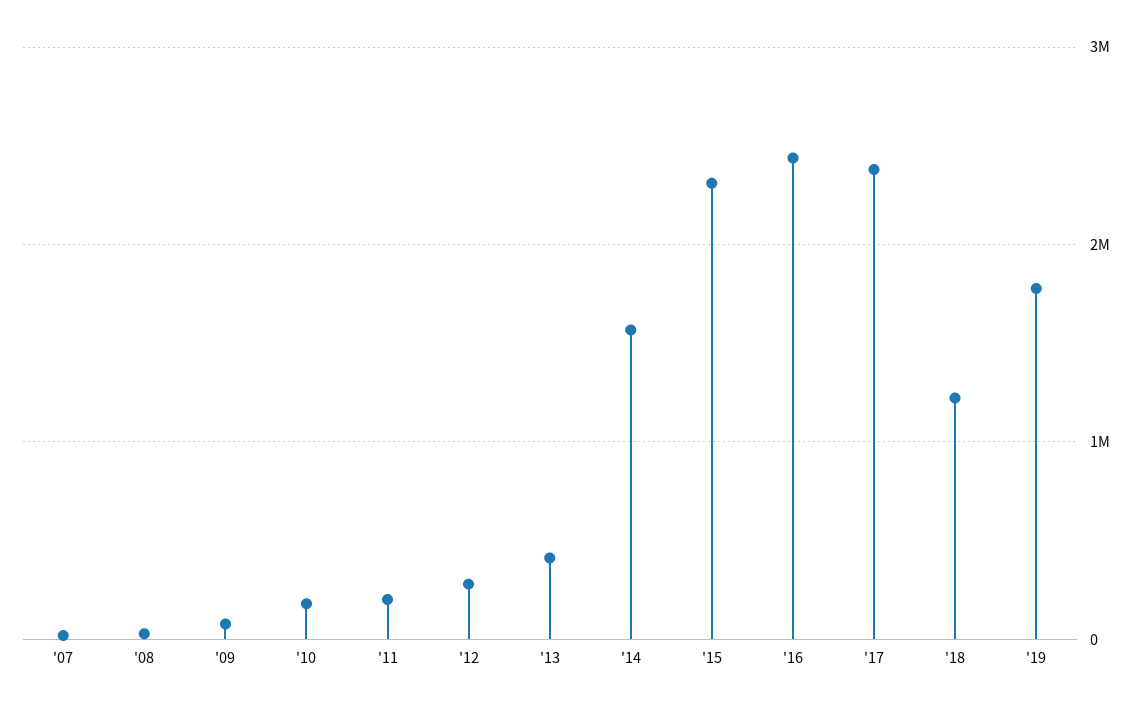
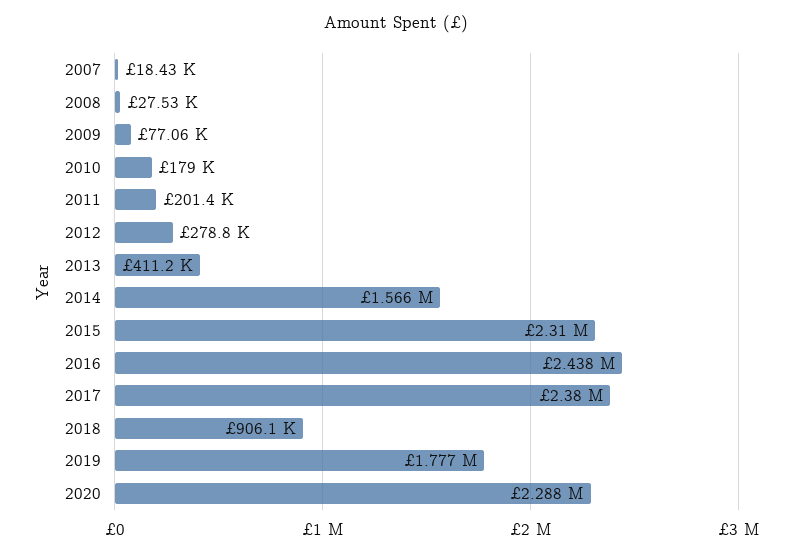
'18: 1200000 -> 906100
2020: none -> 2288000

